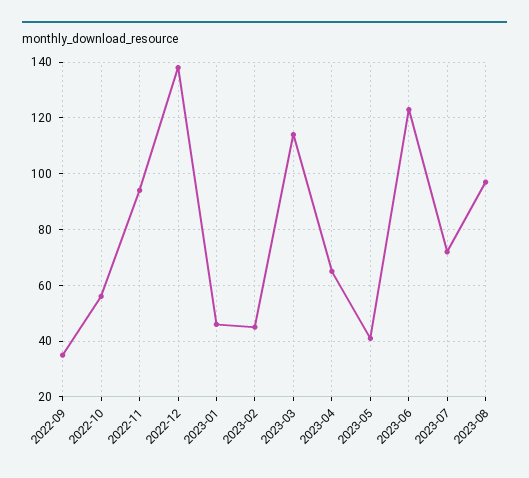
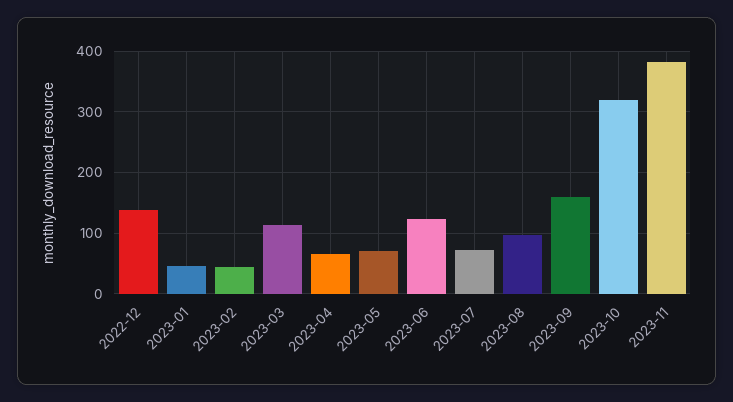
2022-09: 35 -> none
2022-10: 55 -> none
2022-11: 95 -> none
2023-05: 40 -> 70
2023-09: none -> 160
2023-10: none -> 320
2023-11: none -> 380

